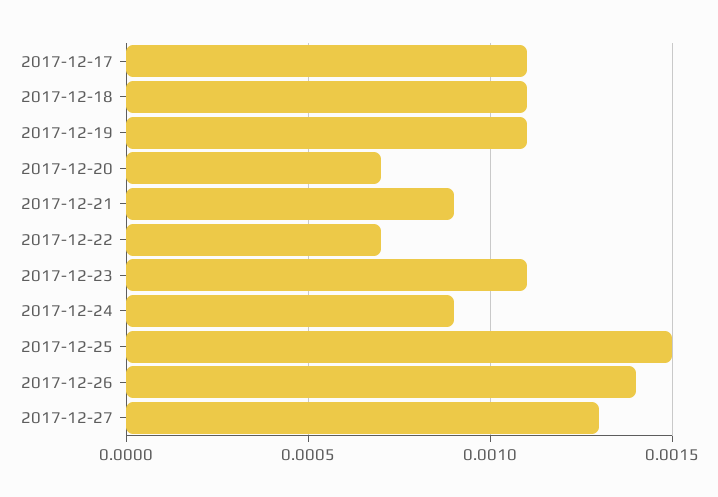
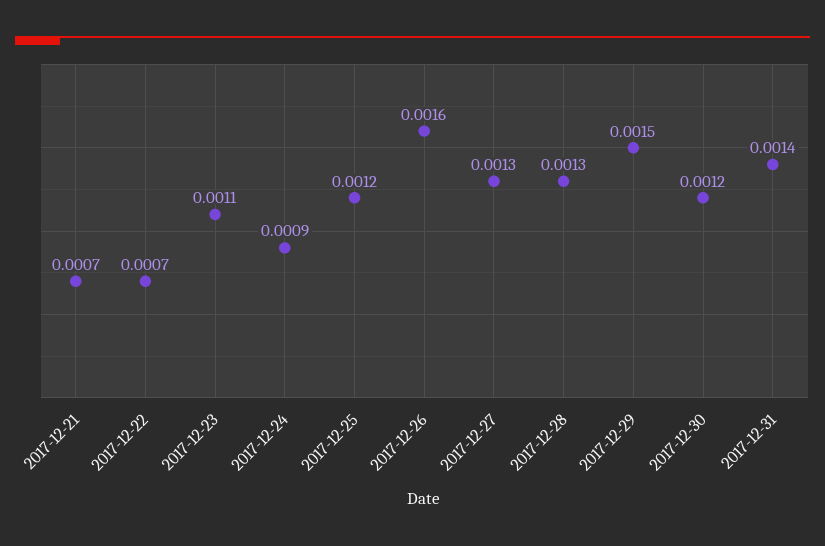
2017-12-17: 0.0011 -> none
2017-12-18: 0.0011 -> none
2017-12-19: 0.0011 -> none
2017-12-20: 0.0007 -> none
2017-12-21: 0.0009 -> 0.0007
2017-12-25: 0.0015 -> 0.0012
2017-12-26: 0.0014 -> 0.0016
2017-12-28: none -> 0.0013
2017-12-29: none -> 0.0015
2017-12-30: none -> 0.0012
2017-12-31: none -> 0.0014

